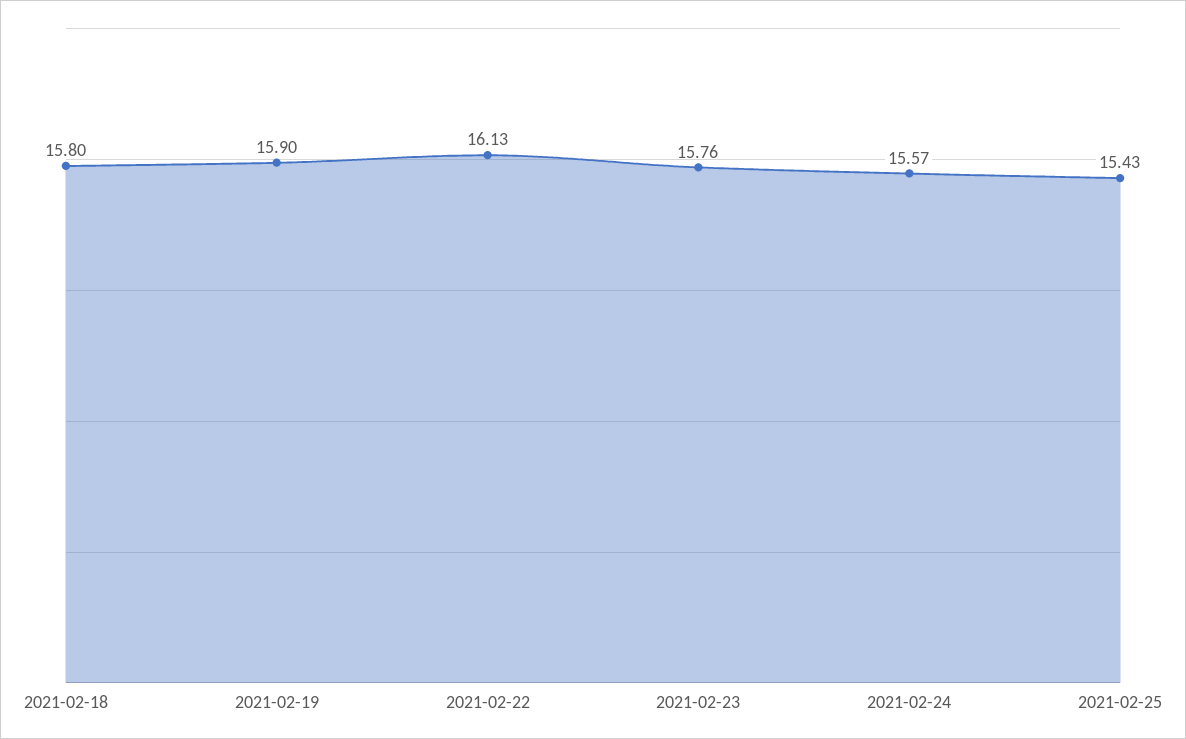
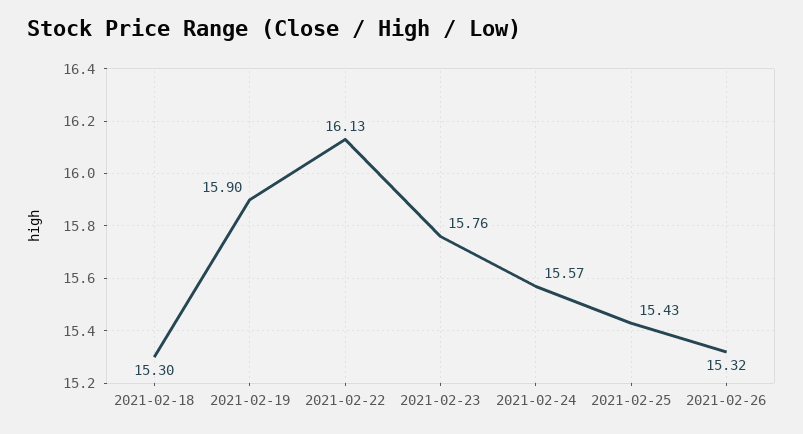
2021-02-18: 15.8 -> 15.3
2021-02-26: none -> 15.32

